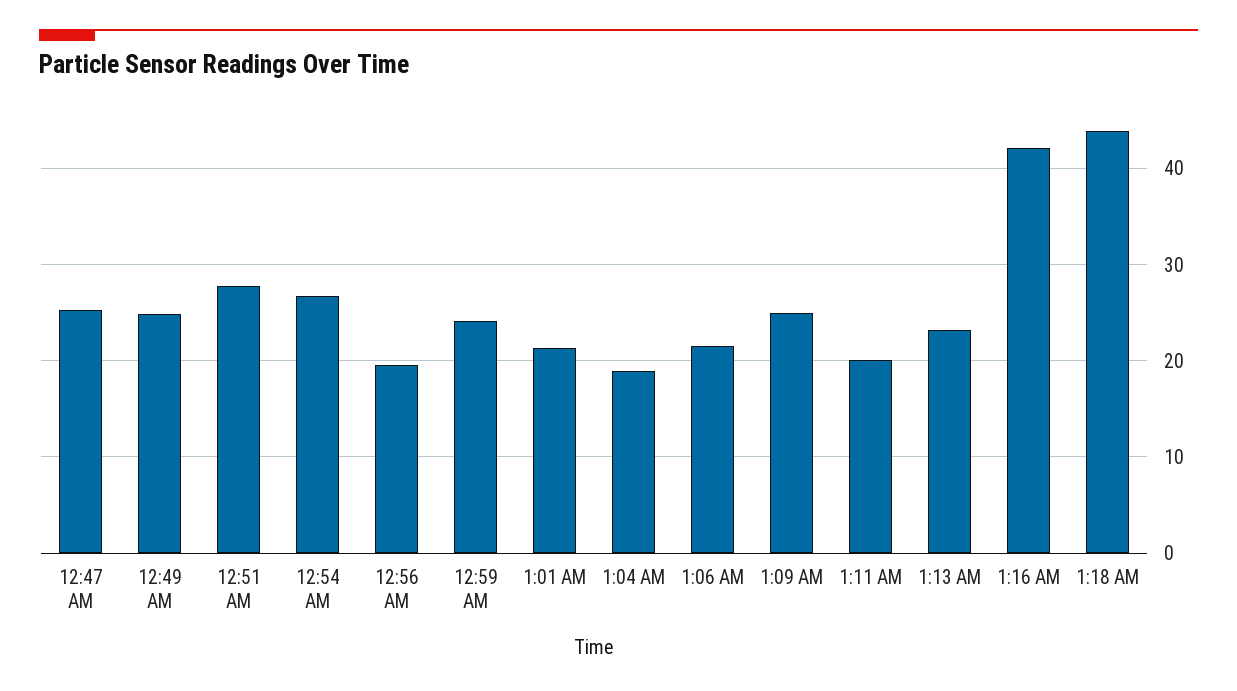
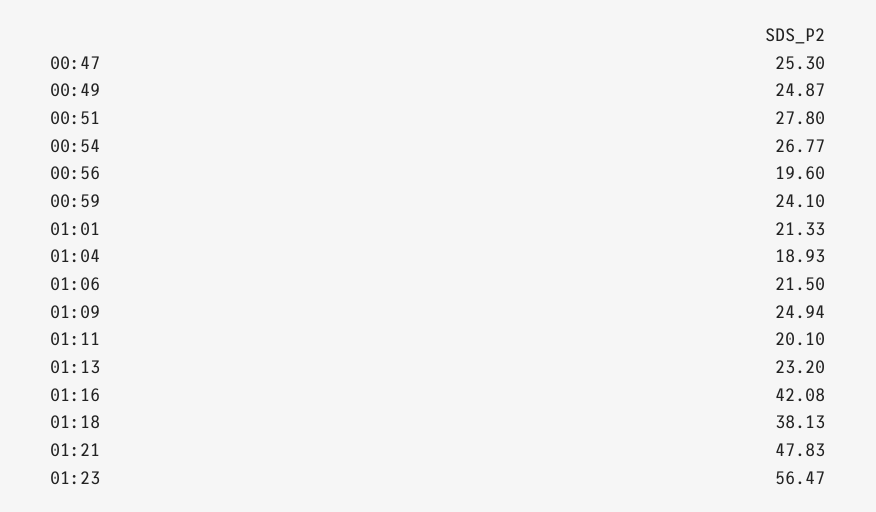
1:18 AM: 44 -> 38.13
01:21: none -> 47.83
01:23: none -> 56.47

